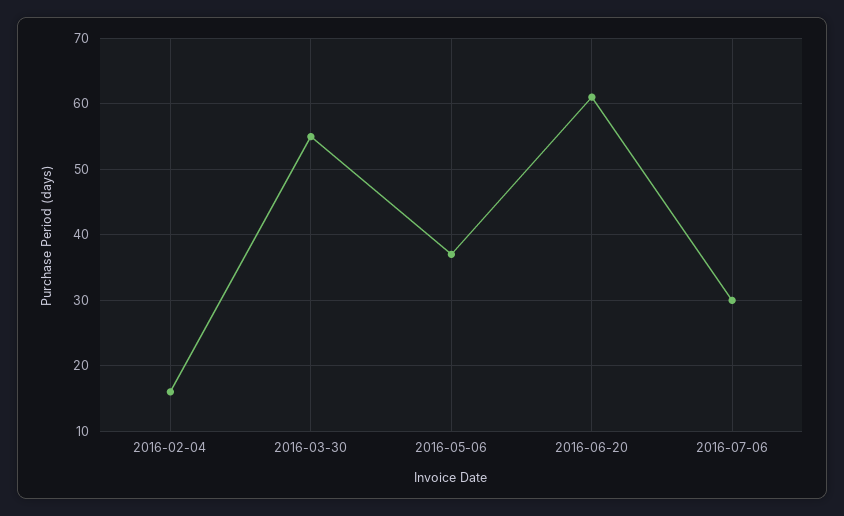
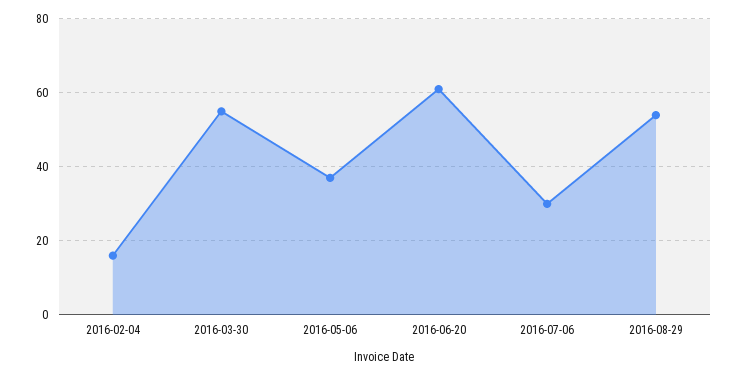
2016-08-29: none -> 55

